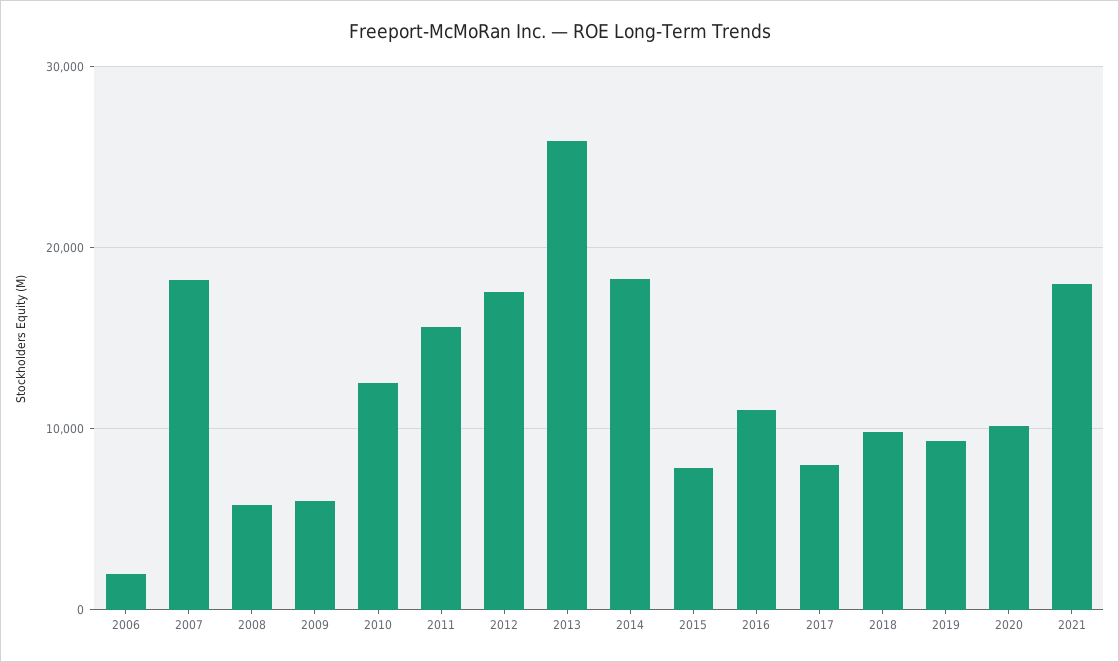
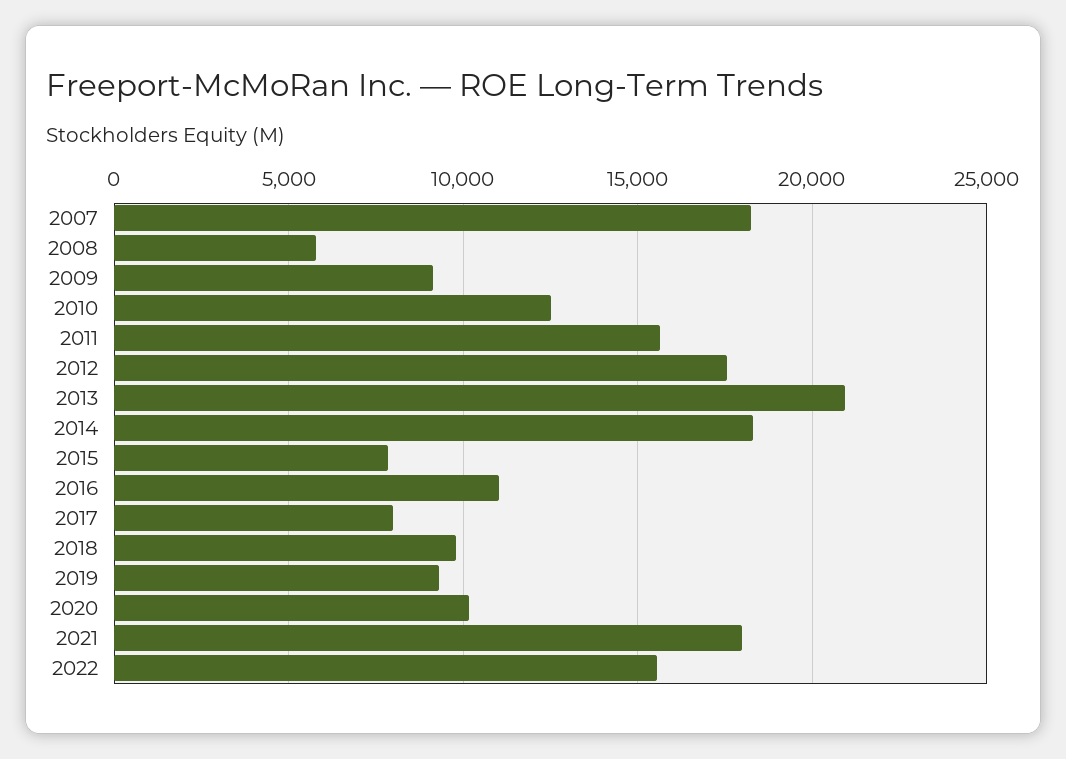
2006: 2000 -> none
2009: 6000 -> 9000
2013: 26000 -> 21000
2022: none -> 15500

